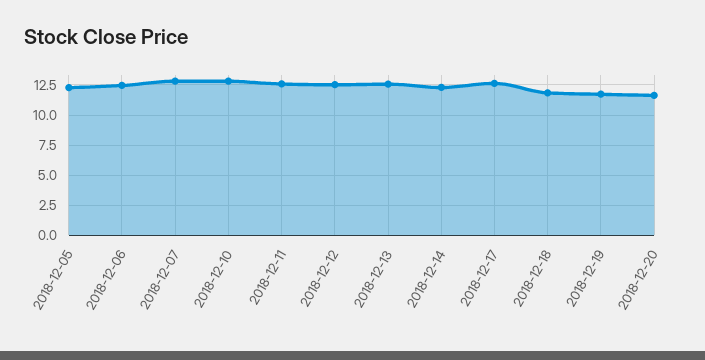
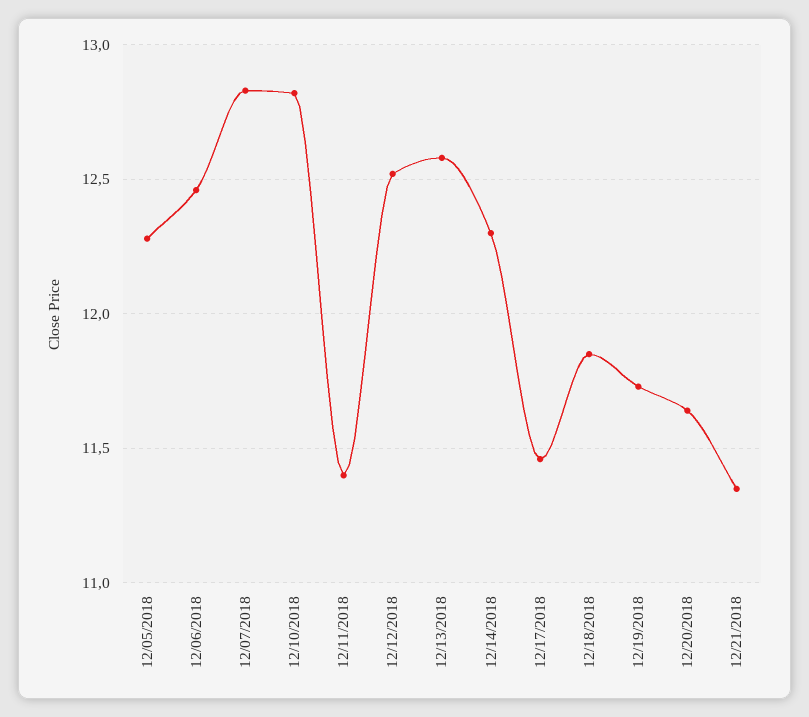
2018-12-11: 12.5 -> 11.4
2018-12-17: 12.5 -> 11.45
12/21/2018: none -> 11.35

